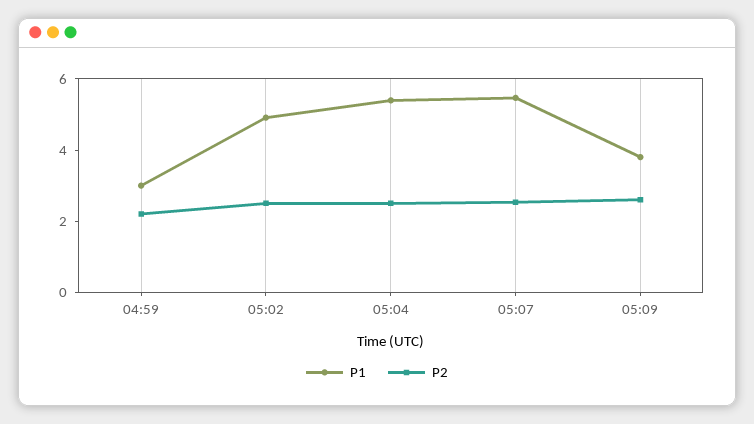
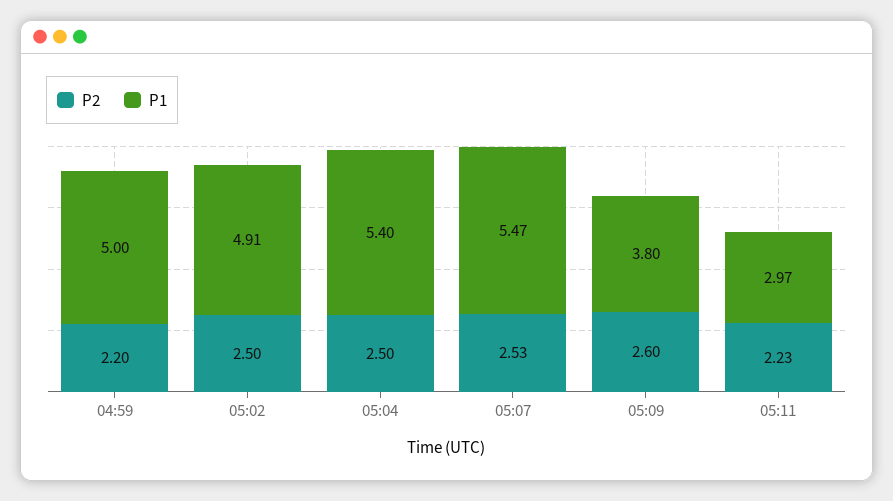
P1, 04:59: 3 -> 5
P2, 05:11: none -> 2.23
P1, 05:11: none -> 2.97

